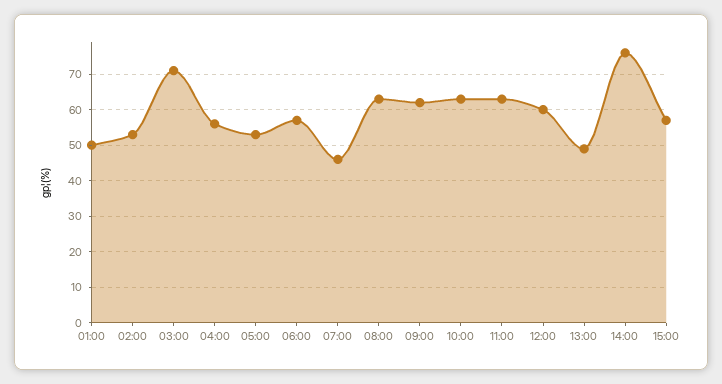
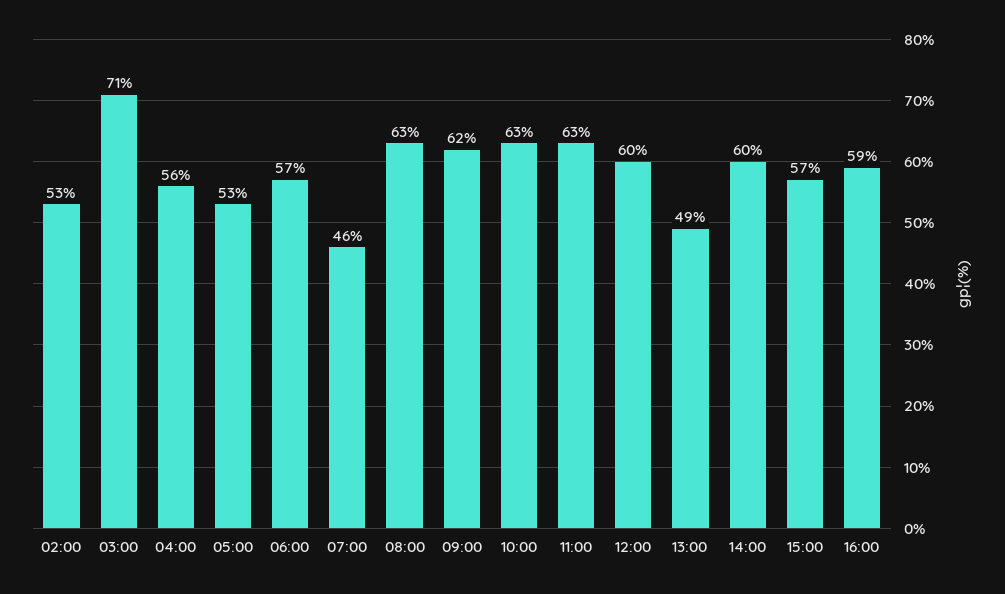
01:00: 50 -> none
14:00: 75 -> 60
16:00: none -> 59

